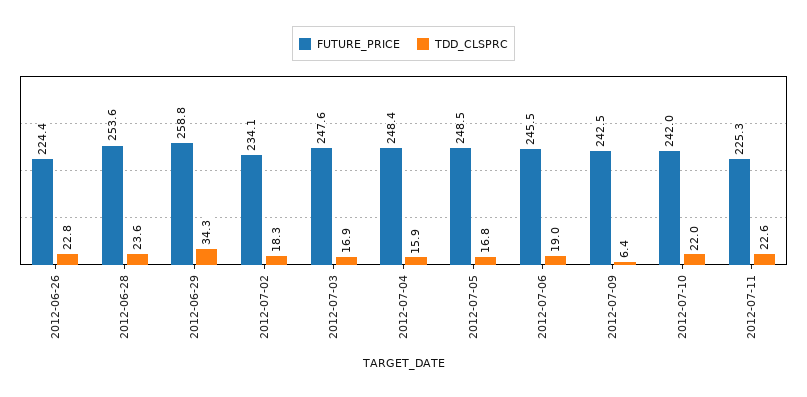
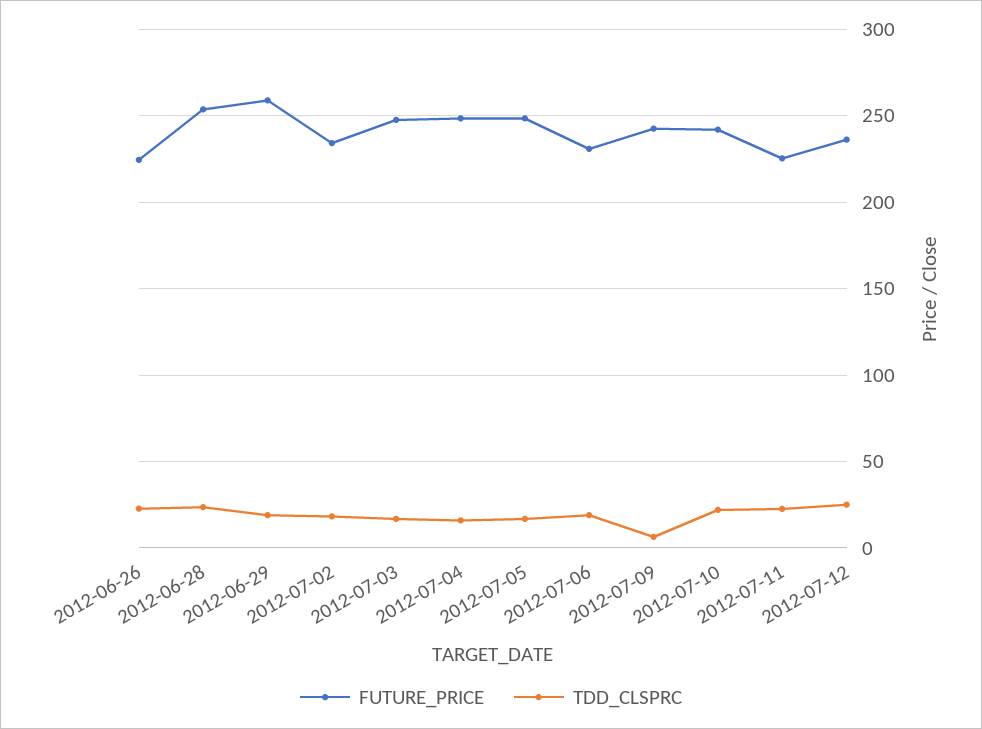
TDD_CLSPRC, 2012-06-29: 34.3 -> 20
FUTURE_PRICE, 2012-07-06: 245.5 -> 230
FUTURE_PRICE, 2012-07-12: none -> 235
TDD_CLSPRC, 2012-07-12: none -> 25

